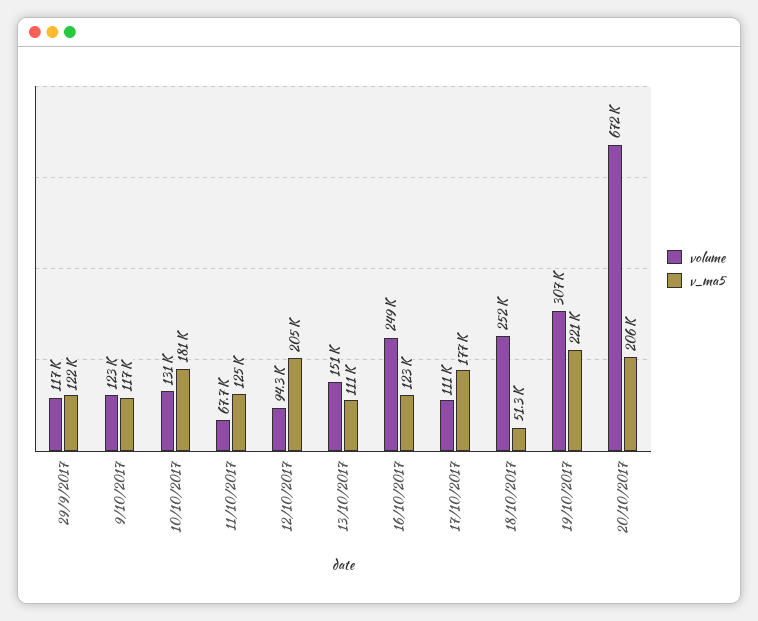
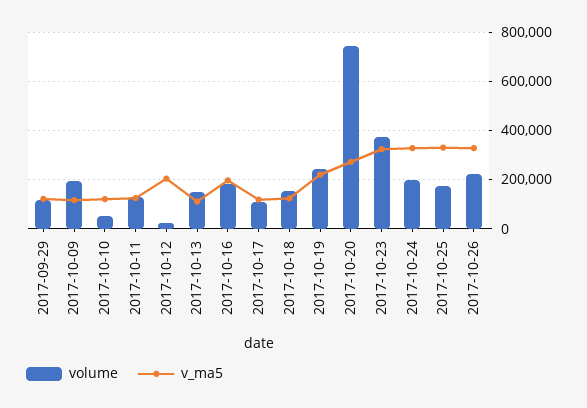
volume, 9/10/2017: 123000 -> 200000
volume, 10/10/2017: 131000 -> 50000
v_ma5, 10/10/2017: 181000 -> 125000
volume, 11/10/2017: 67700 -> 125000
volume, 12/10/2017: 94300 -> 25000
volume, 16/10/2017: 249000 -> 175000
v_ma5, 16/10/2017: 123000 -> 200000
v_ma5, 17/10/2017: 177000 -> 125000
volume, 18/10/2017: 252000 -> 150000
v_ma5, 18/10/2017: 51300 -> 125000
volume, 19/10/2017: 307000 -> 250000
volume, 20/10/2017: 672000 -> 750000
v_ma5, 20/10/2017: 206000 -> 275000
volume, 2017-10-23: none -> 375000
v_ma5, 2017-10-23: none -> 325000
volume, 2017-10-24: none -> 200000
v_ma5, 2017-10-24: none -> 325000
volume, 2017-10-25: none -> 175000
v_ma5, 2017-10-25: none -> 325000
volume, 2017-10-26: none -> 225000
v_ma5, 2017-10-26: none -> 325000

